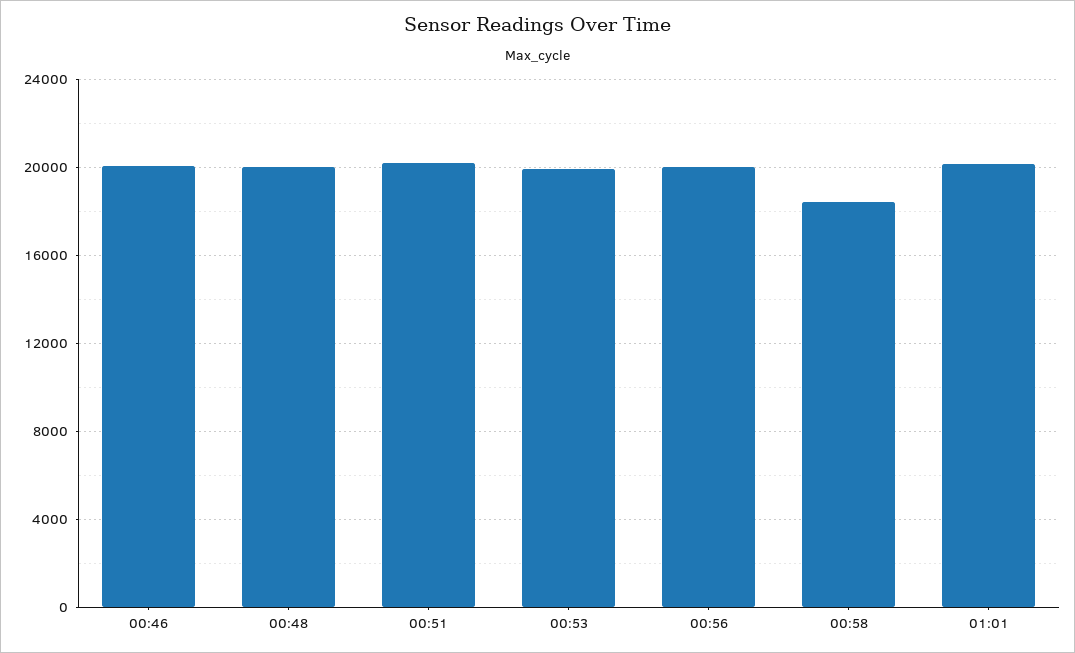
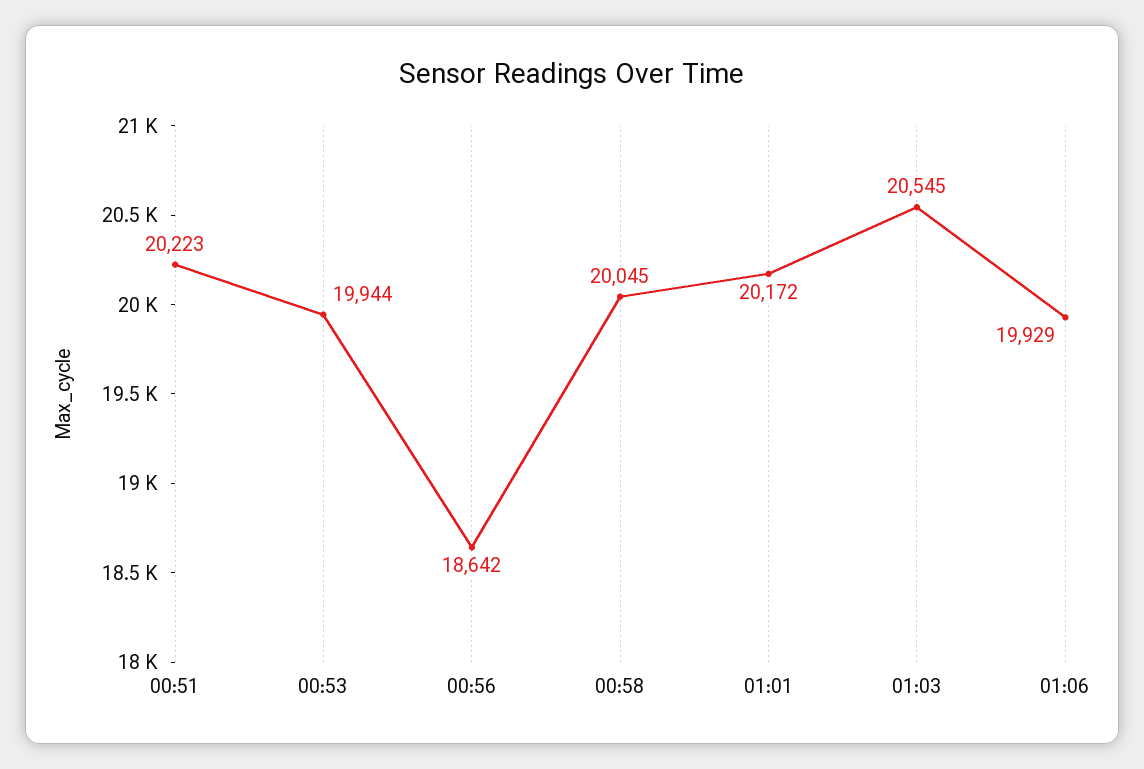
00:46: 20000 -> none
00:48: 20000 -> none
00:56: 20000 -> 18642
00:58: 18500 -> 20045
01:03: none -> 20545
01:06: none -> 19929

